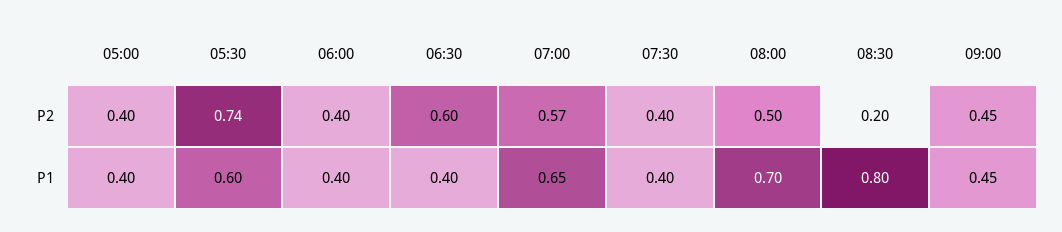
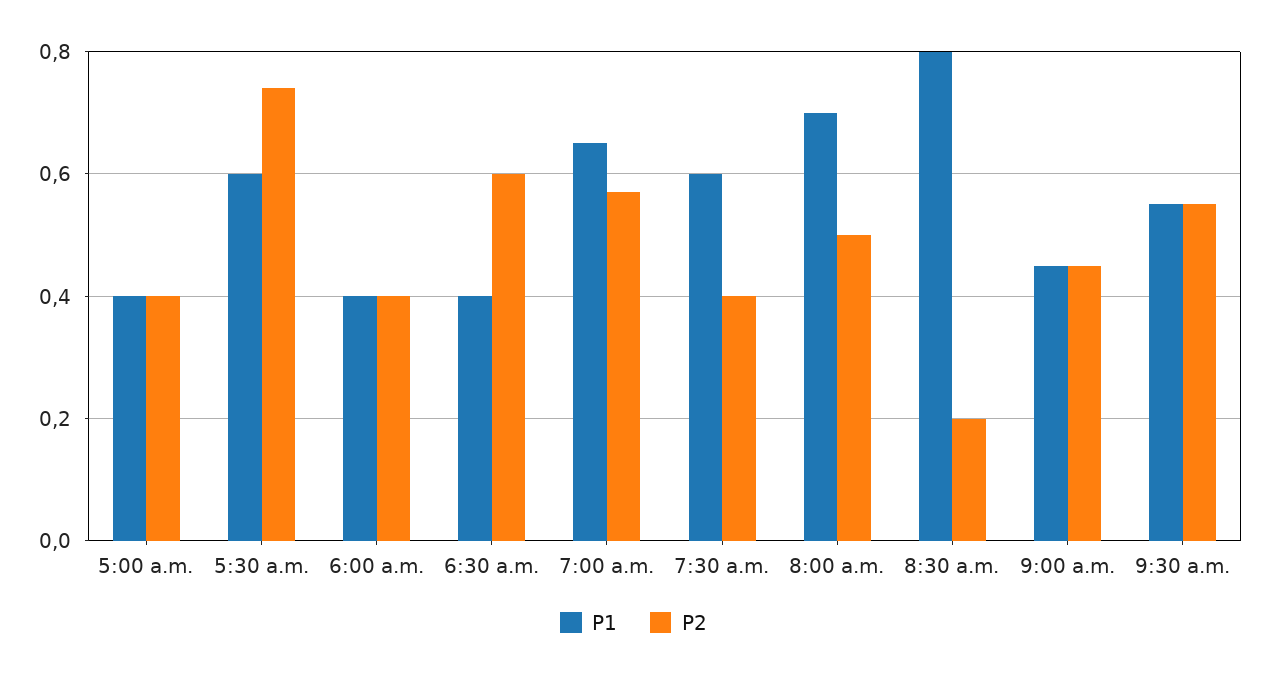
P1, 07:30: 0.4 -> 0.6
P1, 9:30 a.m.: none -> 0.55
P2, 9:30 a.m.: none -> 0.55

